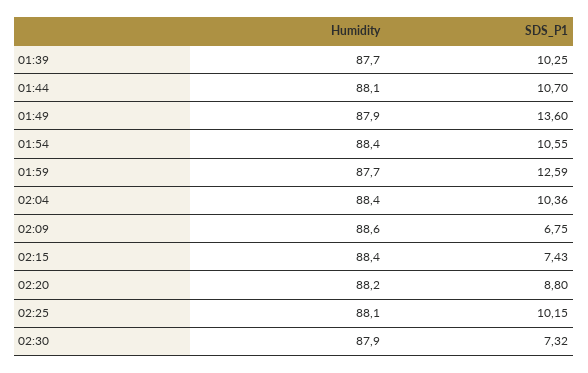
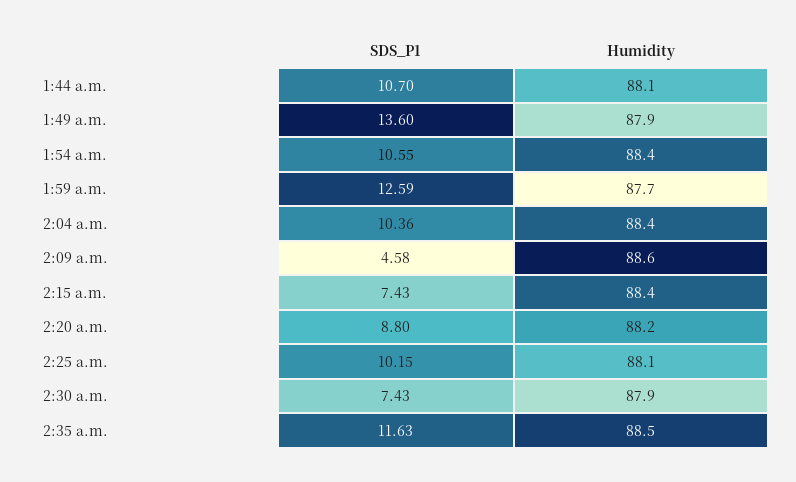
Humidity, 01:39: 87.7 -> none
SDS_P1, 01:39: 10.25 -> none
SDS_P1, 02:09: 6.75 -> 4.58
SDS_P1, 02:30: 7.32 -> 7.43
SDS_P1, 2:35 a.m.: none -> 11.63
Humidity, 2:35 a.m.: none -> 88.5

